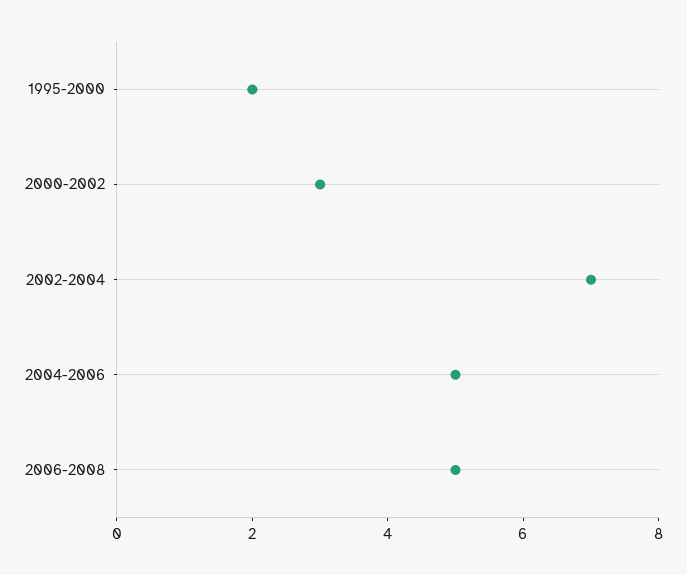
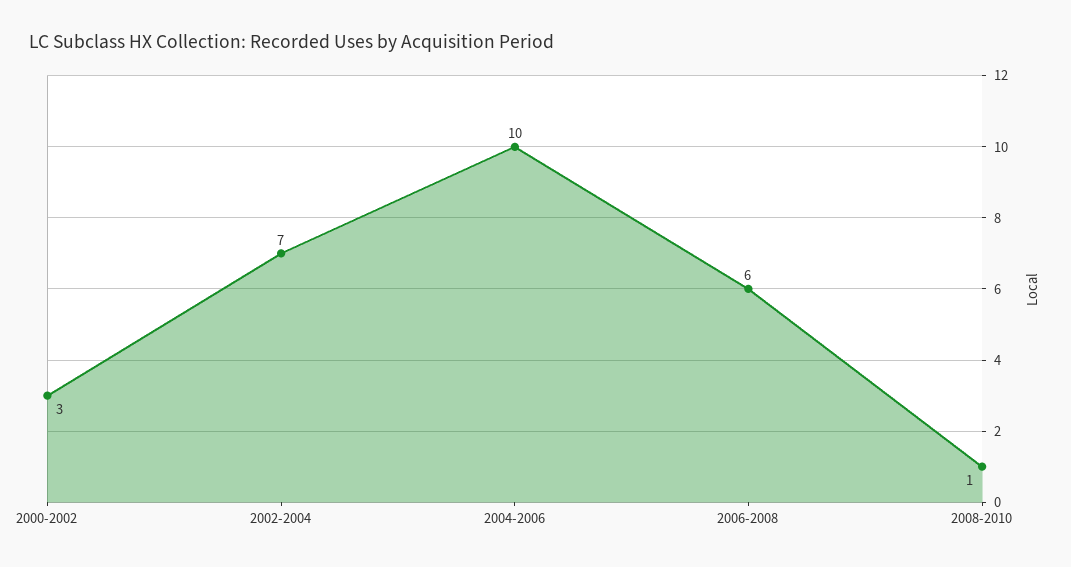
1995-2000: 2 -> none
2004-2006: 5 -> 10
2006-2008: 5 -> 6
2008-2010: none -> 1

